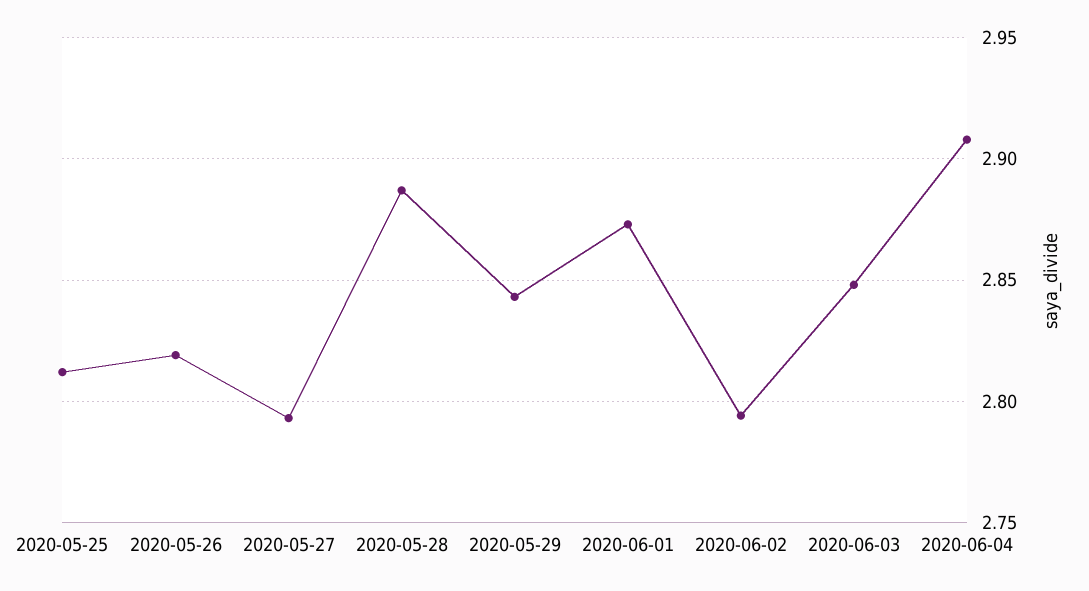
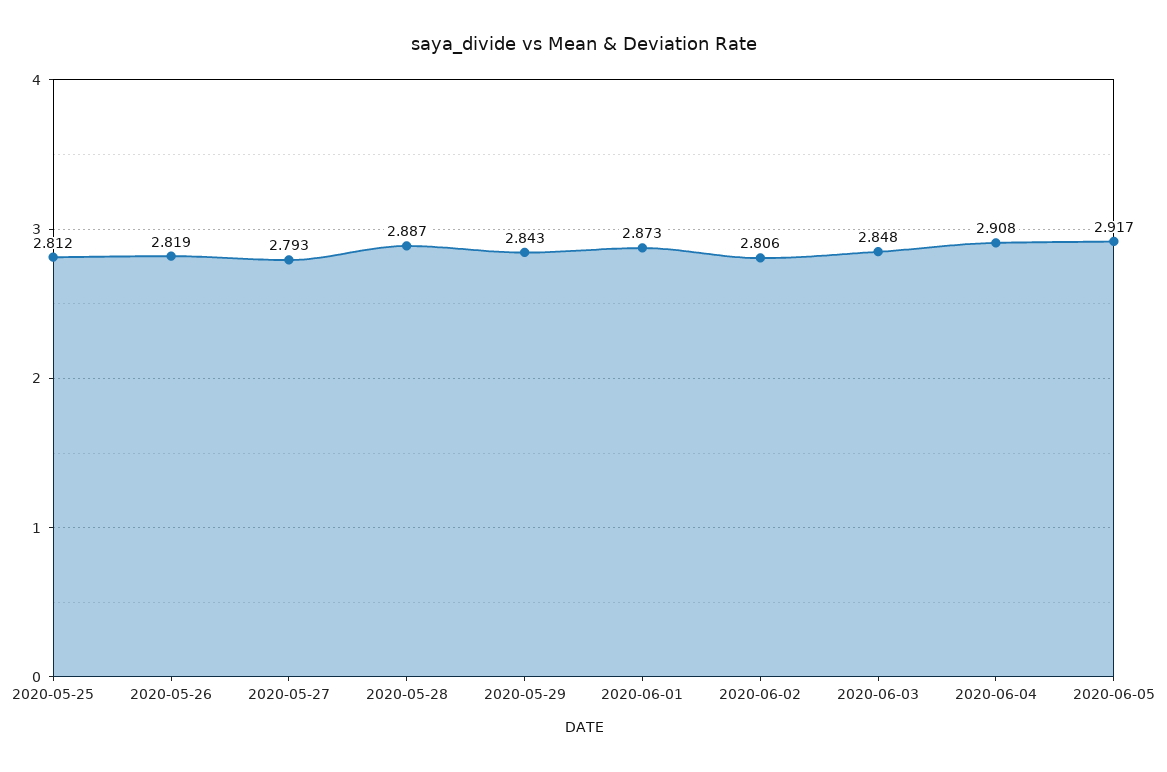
2020-06-02: 2.795 -> 2.806
2020-06-05: none -> 2.917

